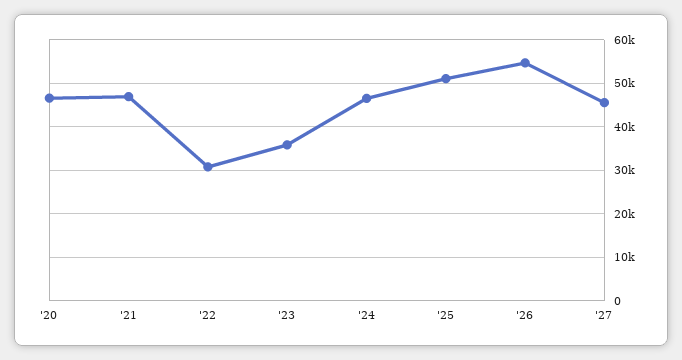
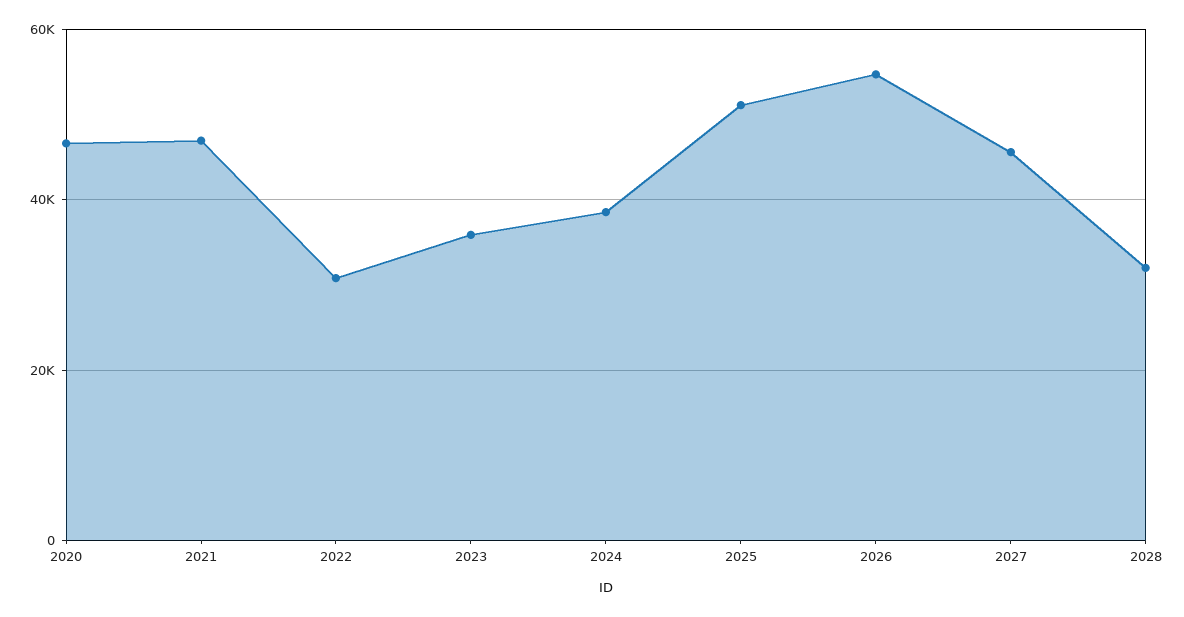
'24: 46000 -> 38000
2028: none -> 32000

